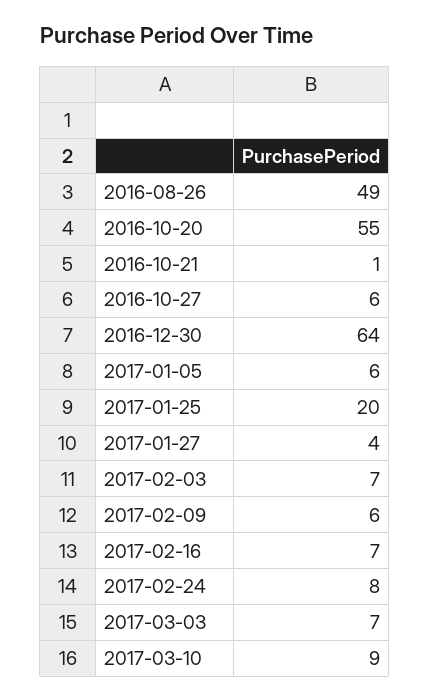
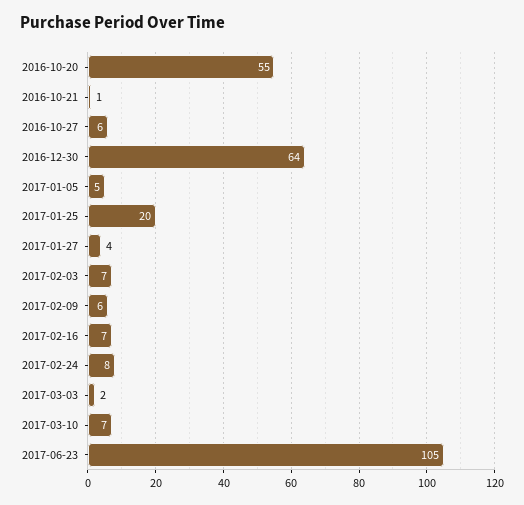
2016-08-26: 49 -> none
2017-01-05: 6 -> 5
2017-03-03: 7 -> 2
2017-03-10: 9 -> 7
2017-06-23: none -> 105

